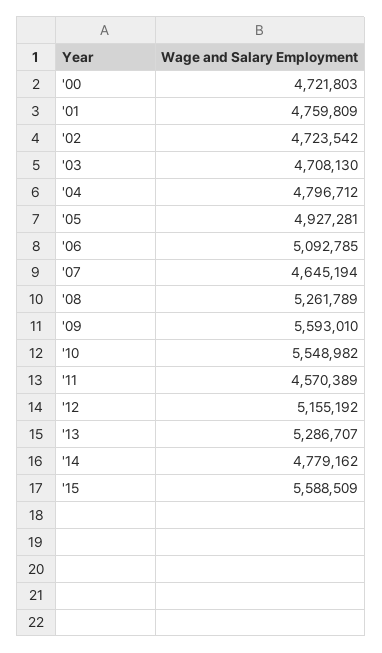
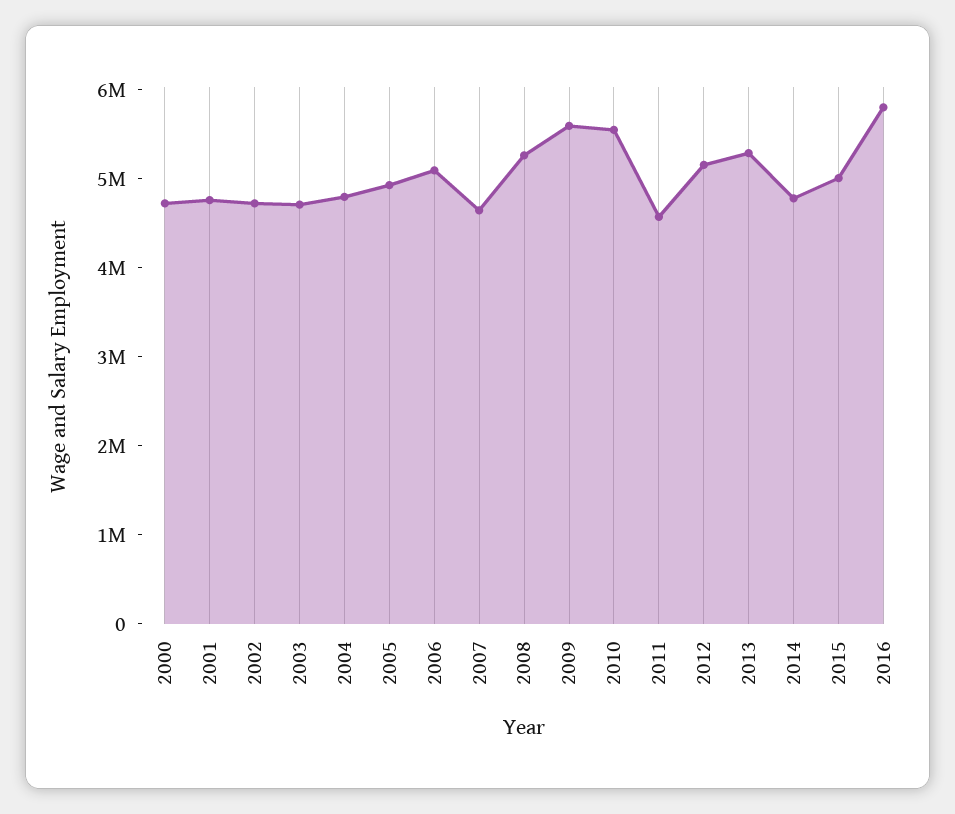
'15: 5588509 -> 5000000
2016: none -> 5800000

